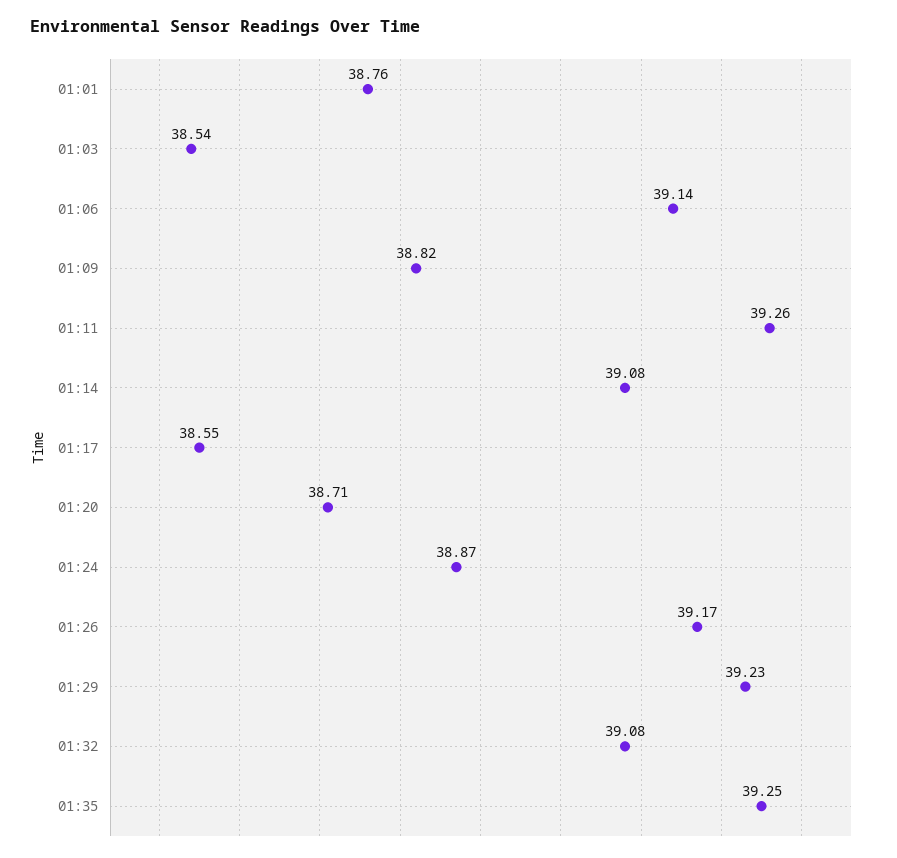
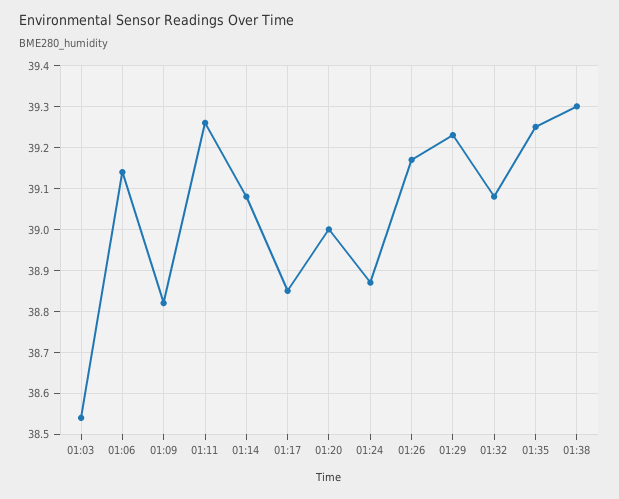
01:01: 38.76 -> none
01:17: 38.55 -> 38.85
01:20: 38.71 -> 39
01:38: none -> 39.3

